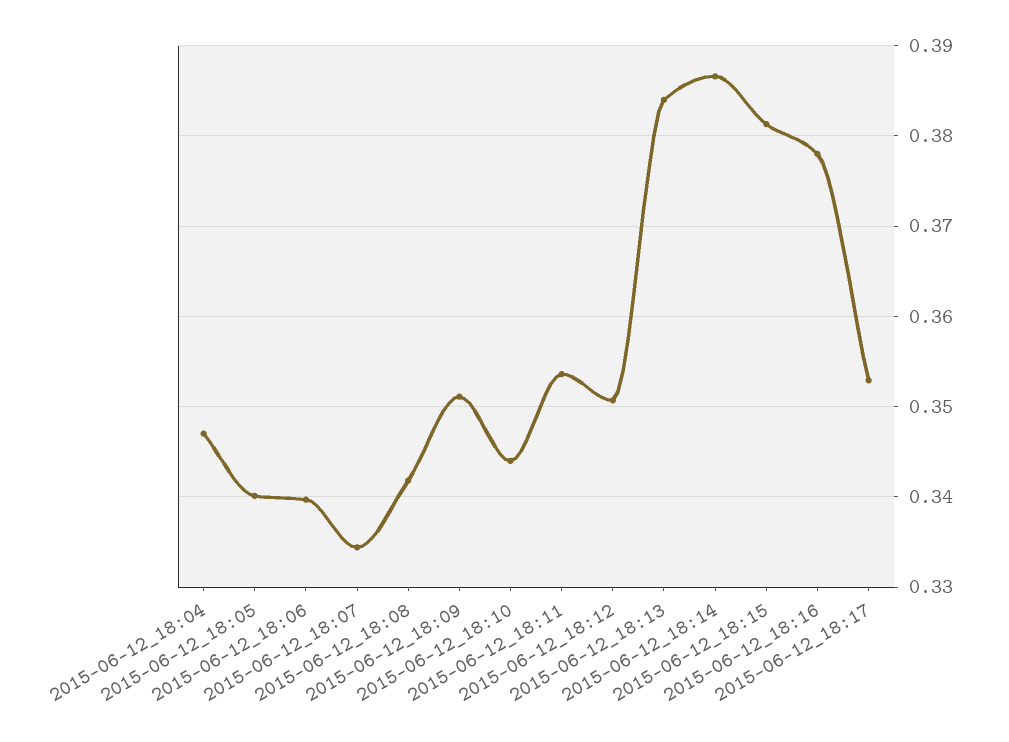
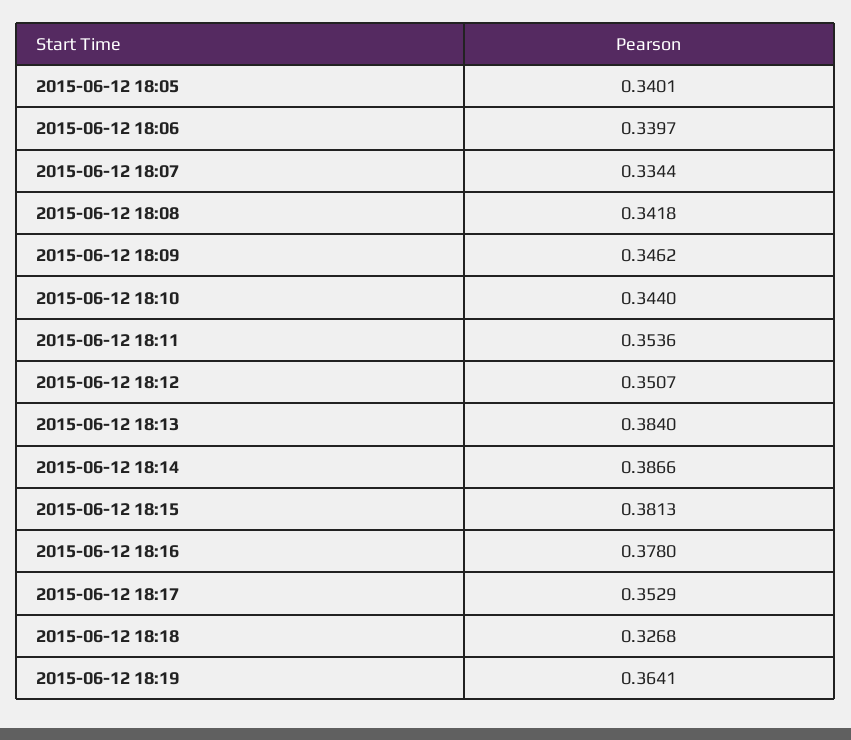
2015-06-12_18:04: 0.347 -> none
2015-06-12_18:09: 0.351 -> 0.3462
2015-06-12 18:18: none -> 0.3268
2015-06-12 18:19: none -> 0.3641

